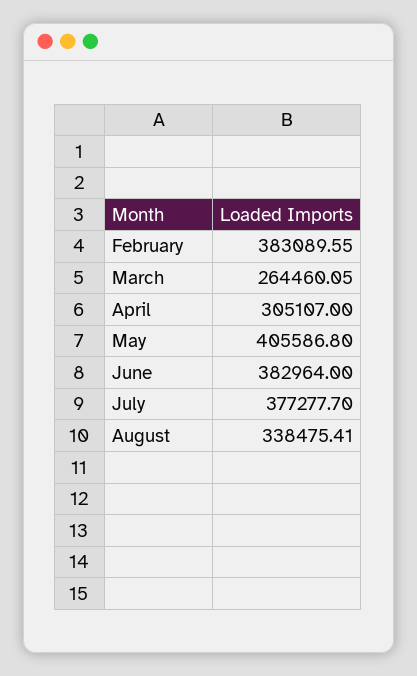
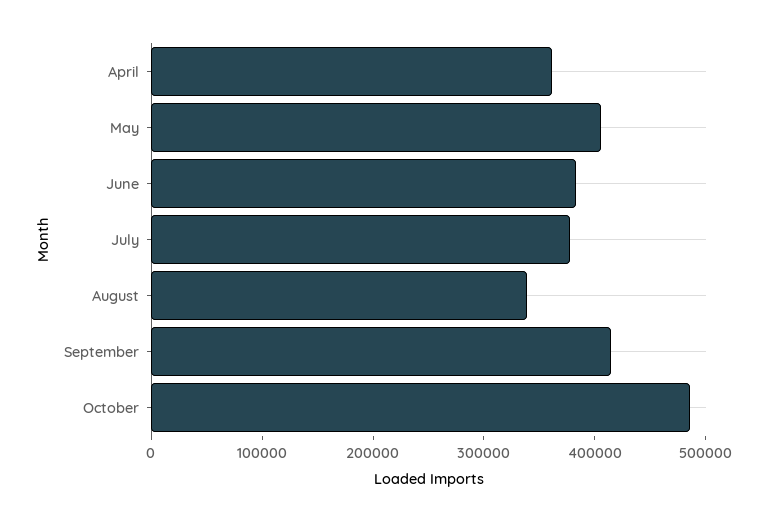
February: 383089.55 -> none
March: 264460.05 -> none
April: 305107 -> 360000
September: none -> 420000
October: none -> 480000

